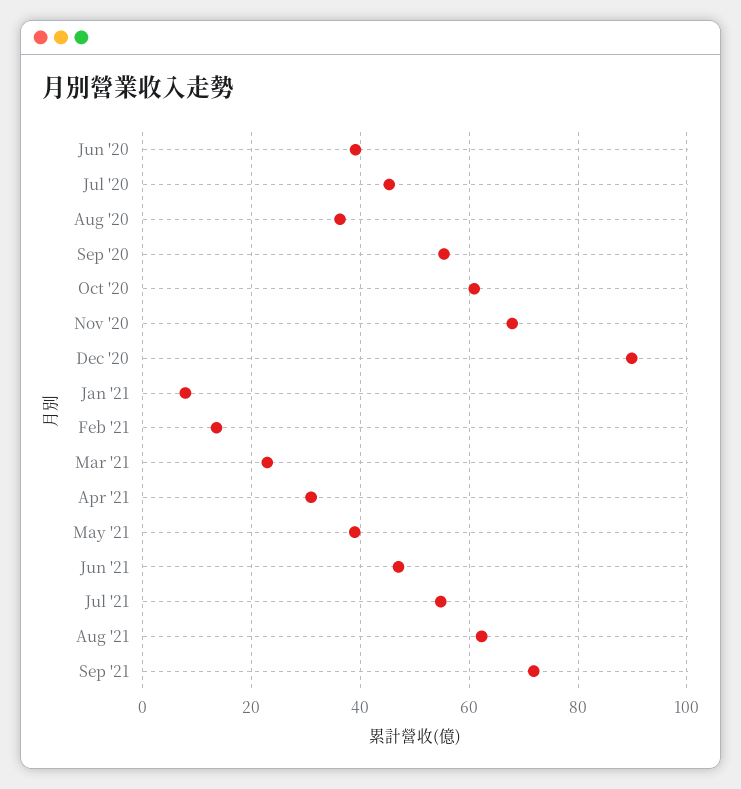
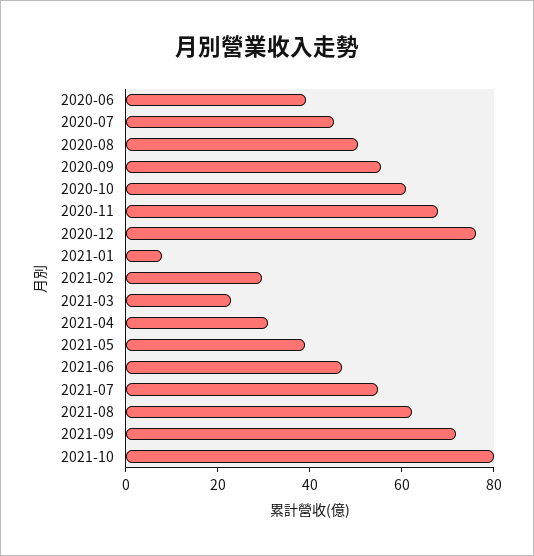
Aug '20: 36 -> 50
Dec '20: 90 -> 75
Feb '21: 14 -> 30
2021-10: none -> 80

